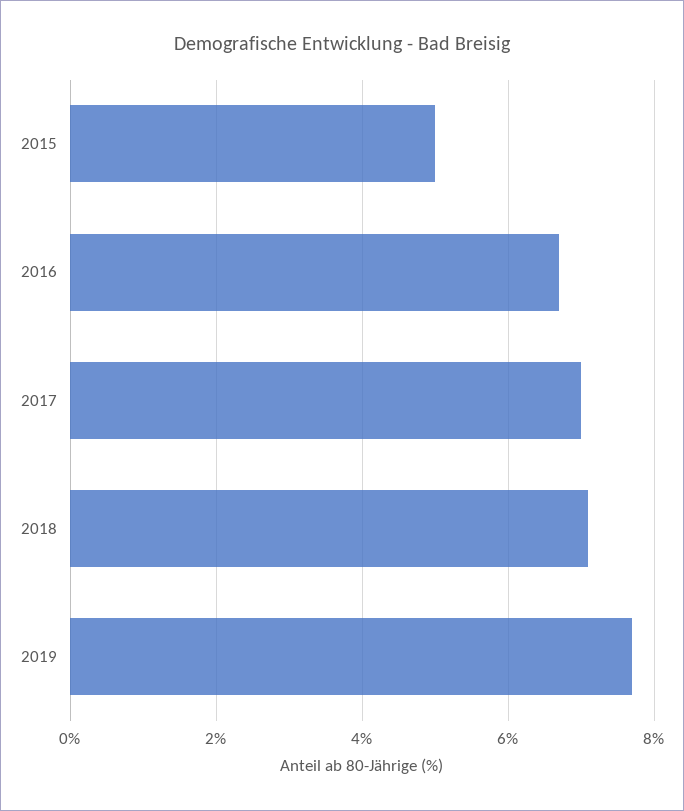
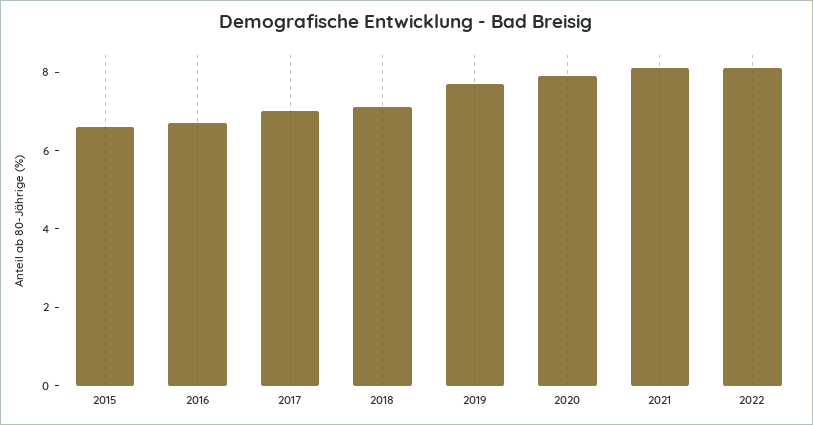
2015: 5 -> 6.5
2020: none -> 8
2021: none -> 8
2022: none -> 8

